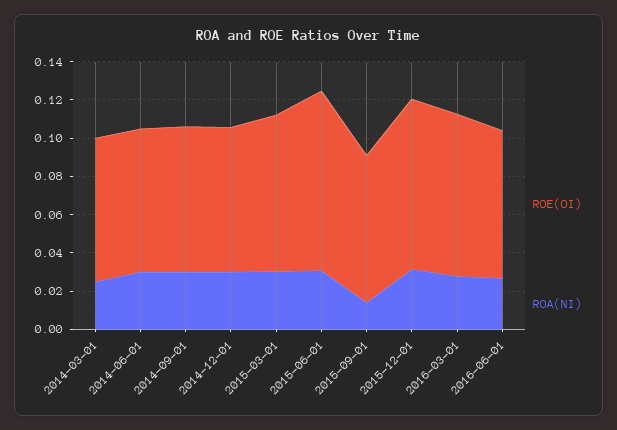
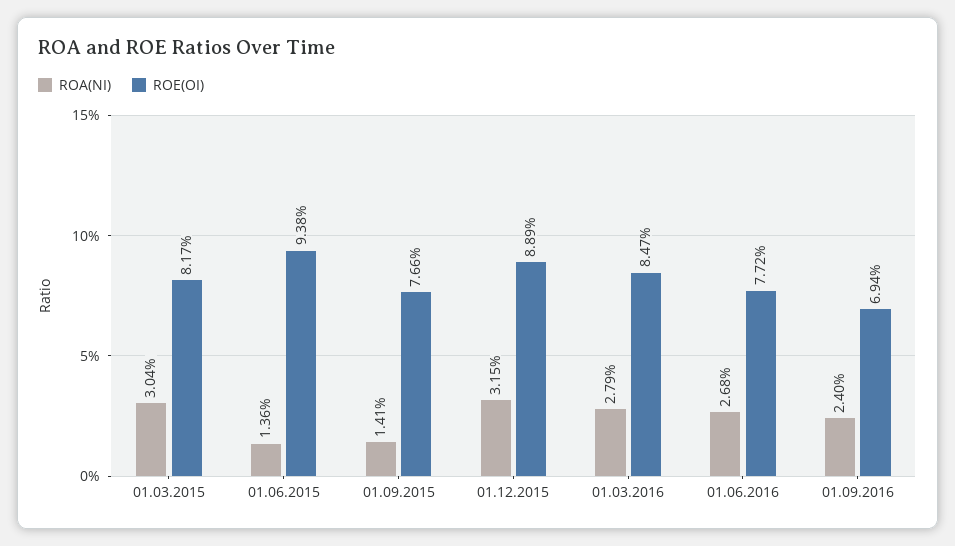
ROE(OI), 2014-03-01: 0.075 -> none
ROA(NI), 2014-03-01: 0.025 -> none
ROE(OI), 2014-06-01: 0.075 -> none
ROA(NI), 2014-06-01: 0.03 -> none
ROE(OI), 2014-09-01: 0.075 -> none
ROA(NI), 2014-09-01: 0.03 -> none
ROE(OI), 2014-12-01: 0.075 -> none
ROA(NI), 2014-12-01: 0.03 -> none
ROA(NI), 2015-06-01: 0.03 -> 0.0136
ROA(NI), 01.09.2016: none -> 0.024
ROE(OI), 01.09.2016: none -> 0.0694

